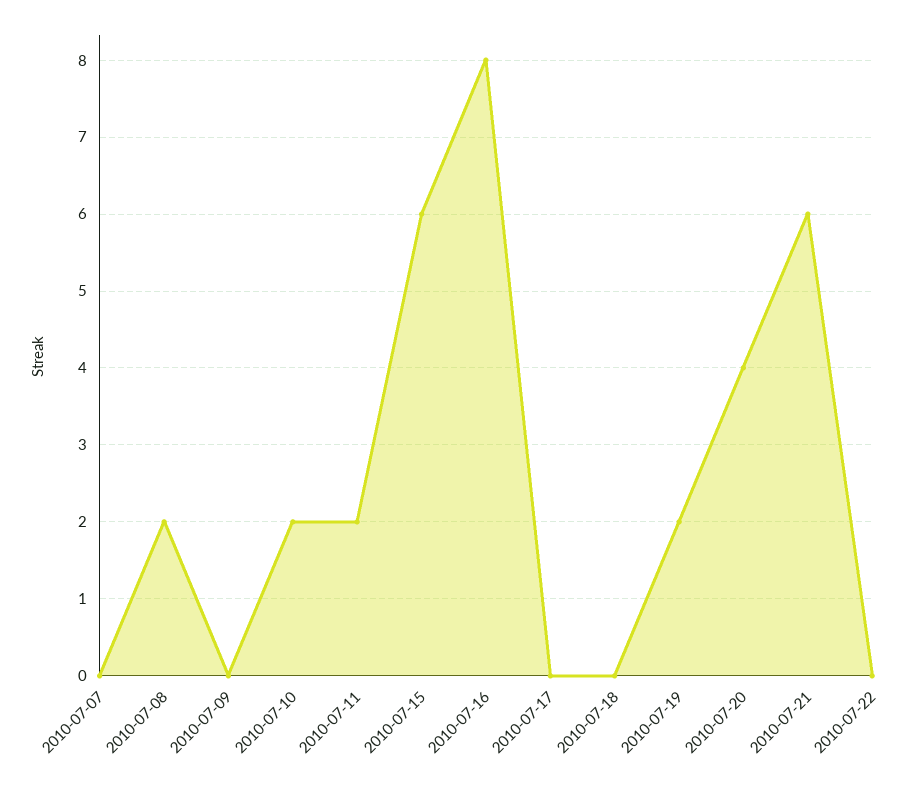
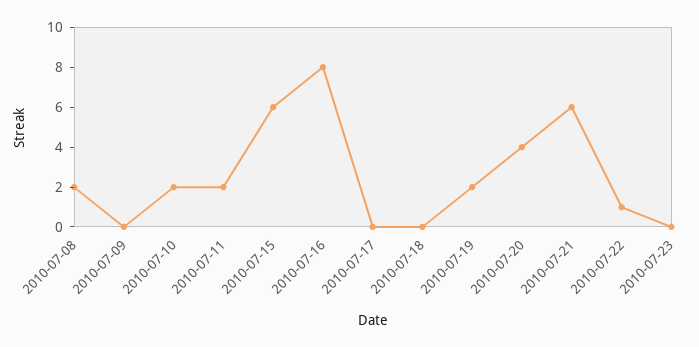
2010-07-07: 0 -> none
2010-07-22: 0 -> 1
2010-07-23: none -> 0

